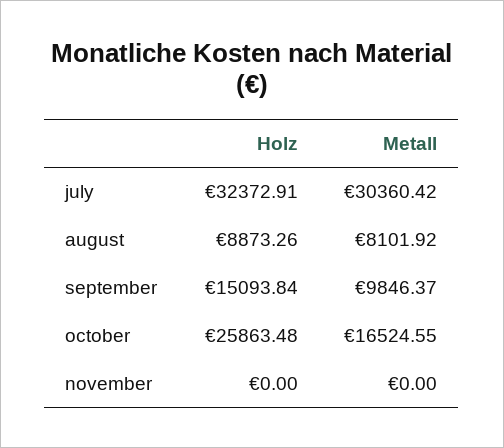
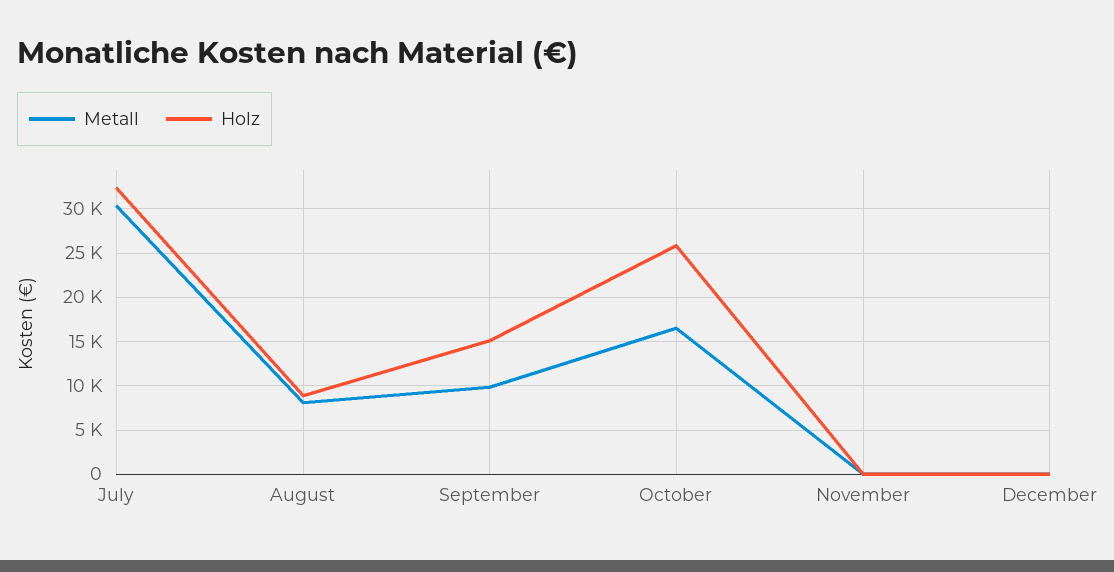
Metall, December: none -> 0
Holz, December: none -> 0

